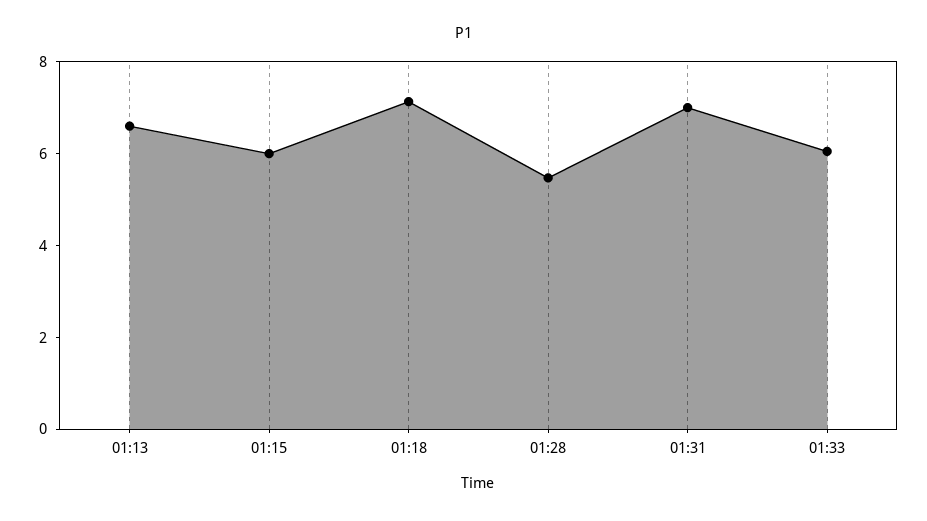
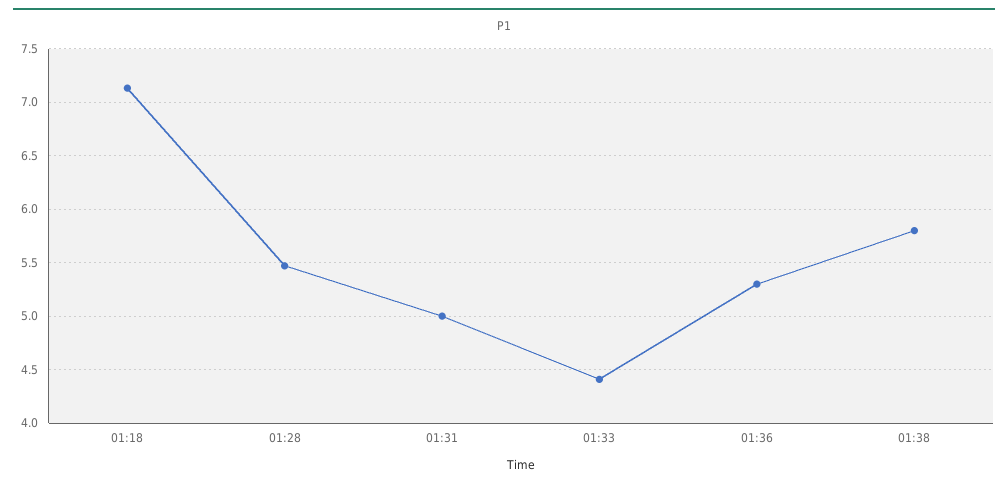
01:13: 6.5 -> none
01:15: 6 -> none
01:31: 7 -> 5
01:33: 6 -> 4.4
01:36: none -> 5.3
01:38: none -> 5.8

